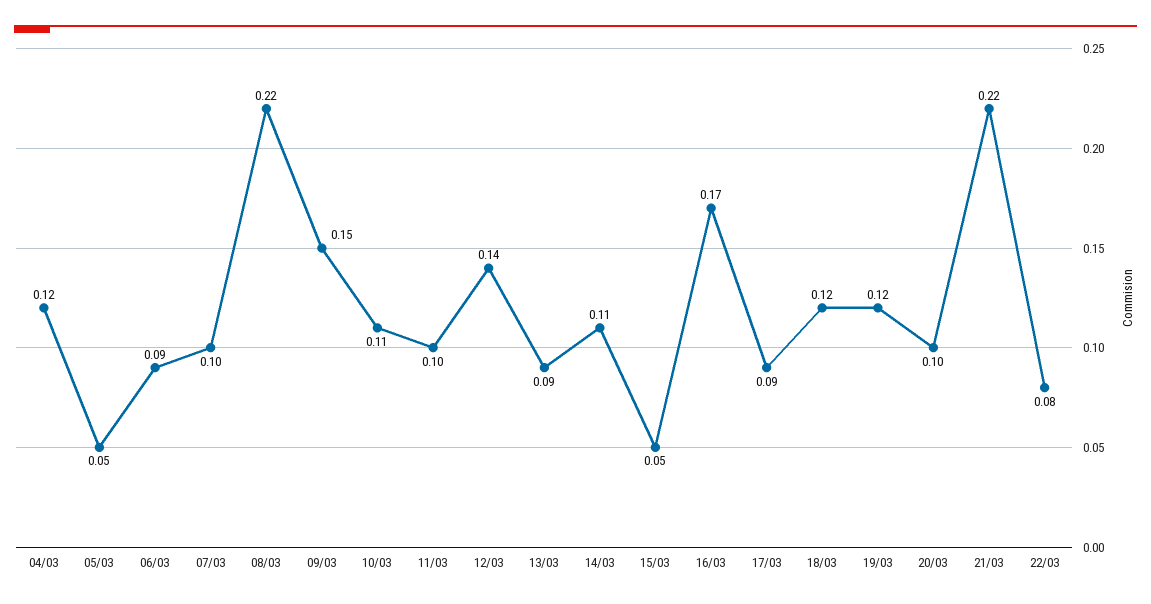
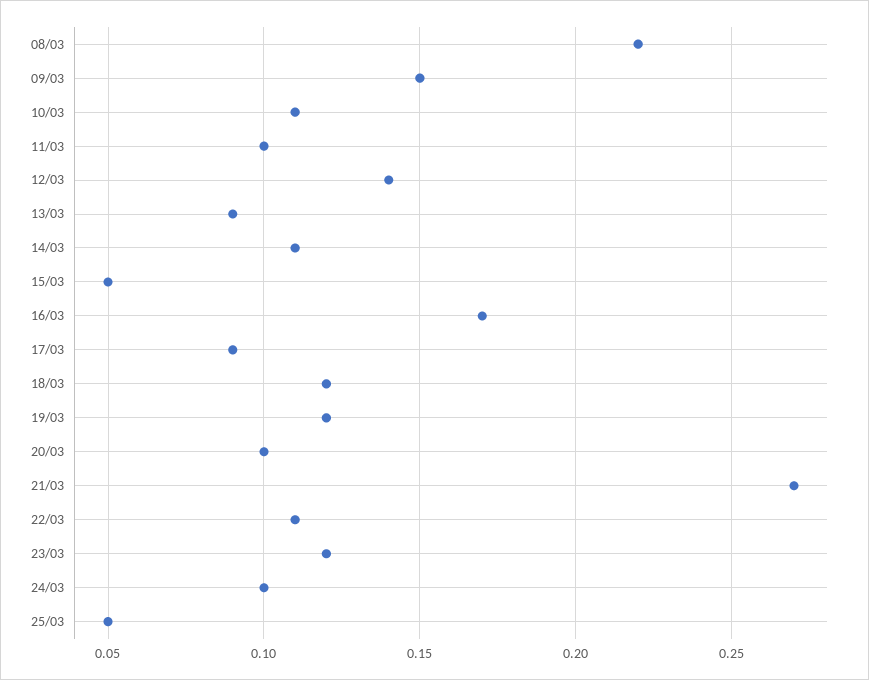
04/03: 0.12 -> none
05/03: 0.05 -> none
06/03: 0.09 -> none
07/03: 0.1 -> none
21/03: 0.22 -> 0.27
22/03: 0.08 -> 0.11
23/03: none -> 0.12
24/03: none -> 0.1
25/03: none -> 0.05

